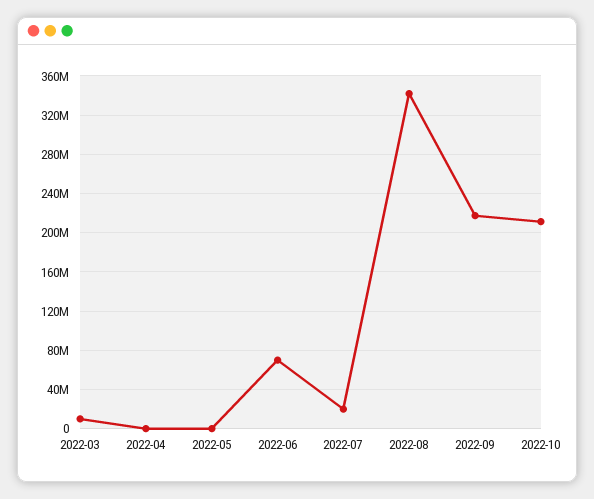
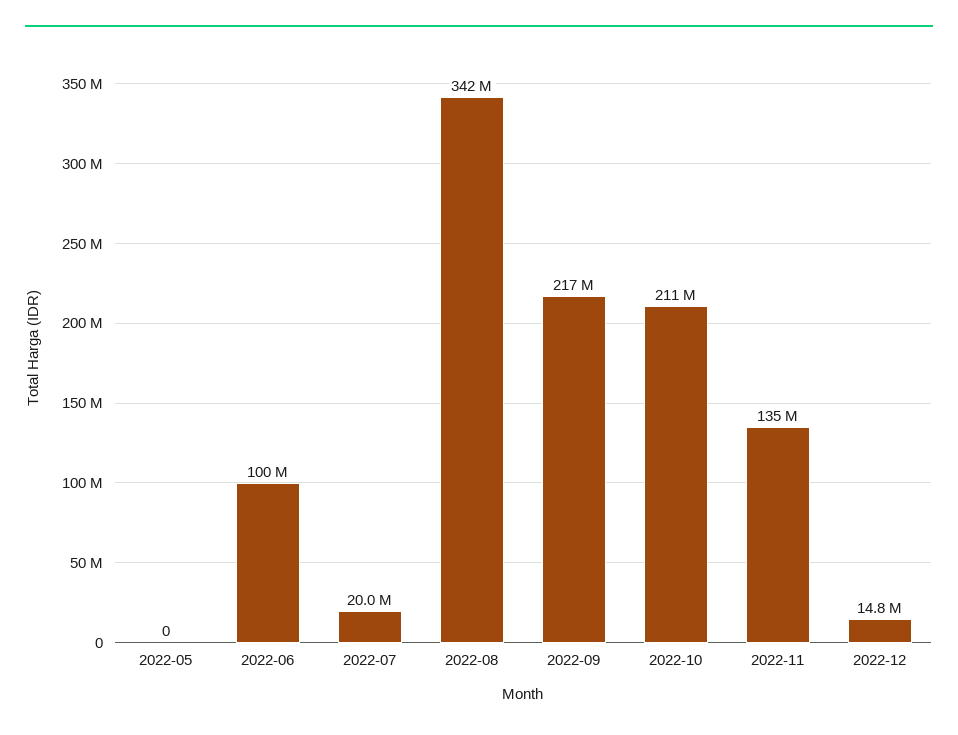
2022-03: 10000000 -> none
2022-04: 0 -> none
2022-06: 70000000 -> 100000000
2022-11: none -> 135000000
2022-12: none -> 14800000

